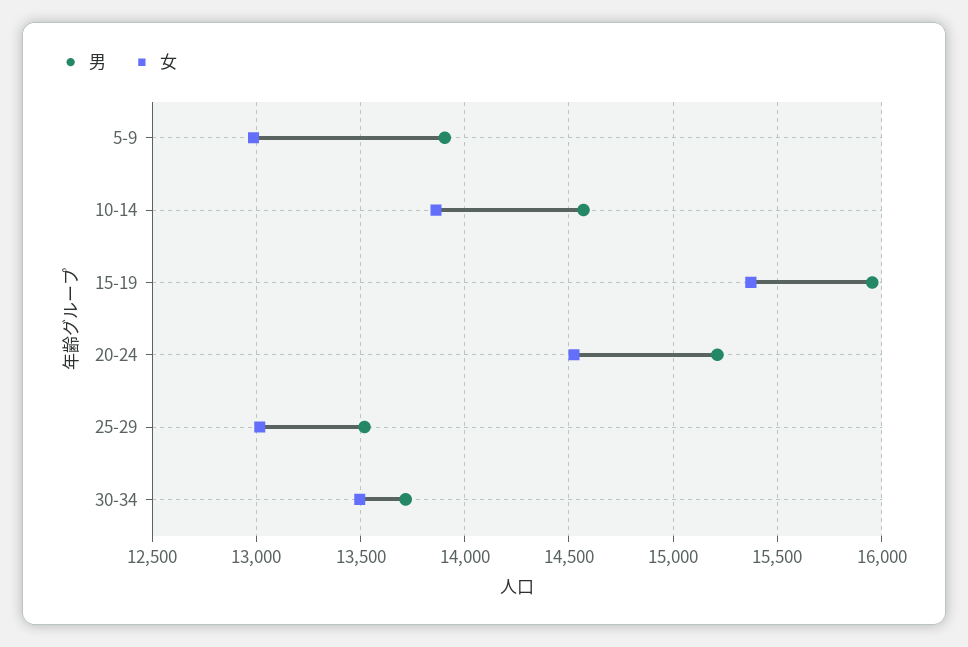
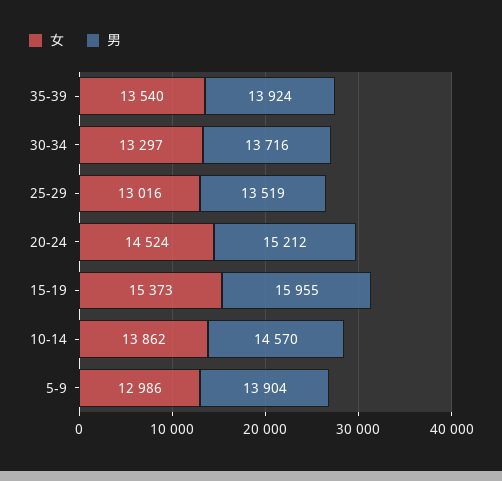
女, 30-34: 13500 -> 13297
女, 35-39: none -> 13540
男, 35-39: none -> 13924

